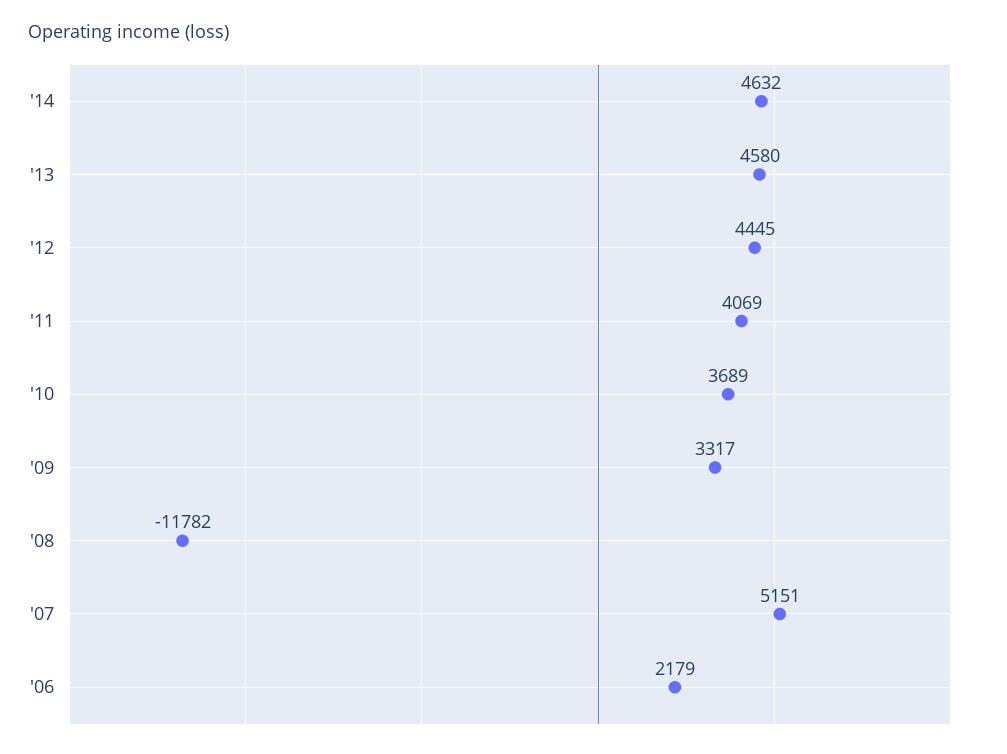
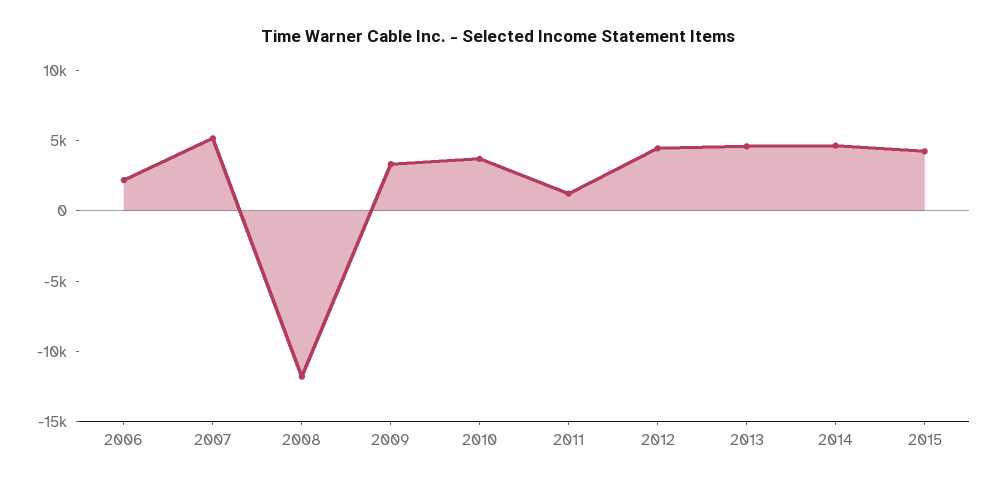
'11: 4069 -> 1000
2015: none -> 4000

